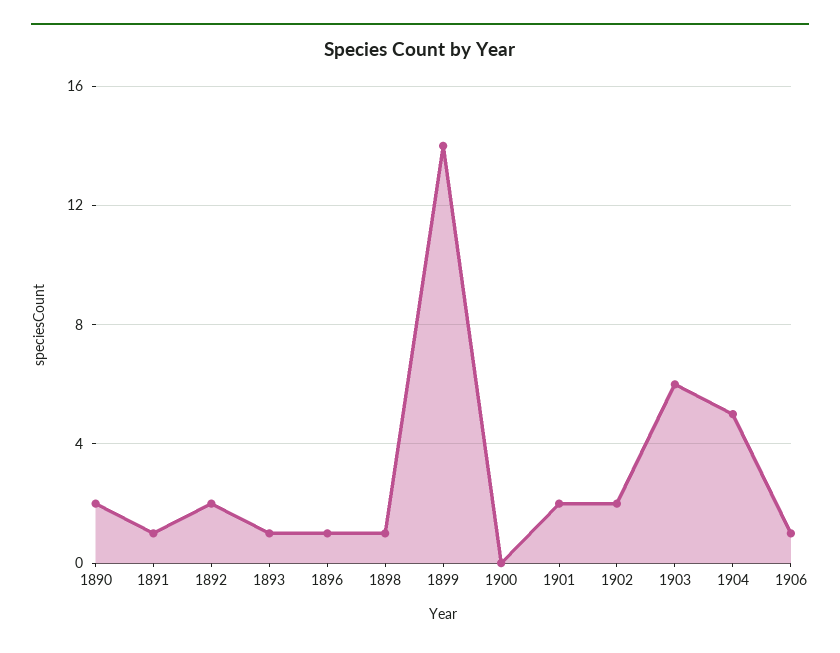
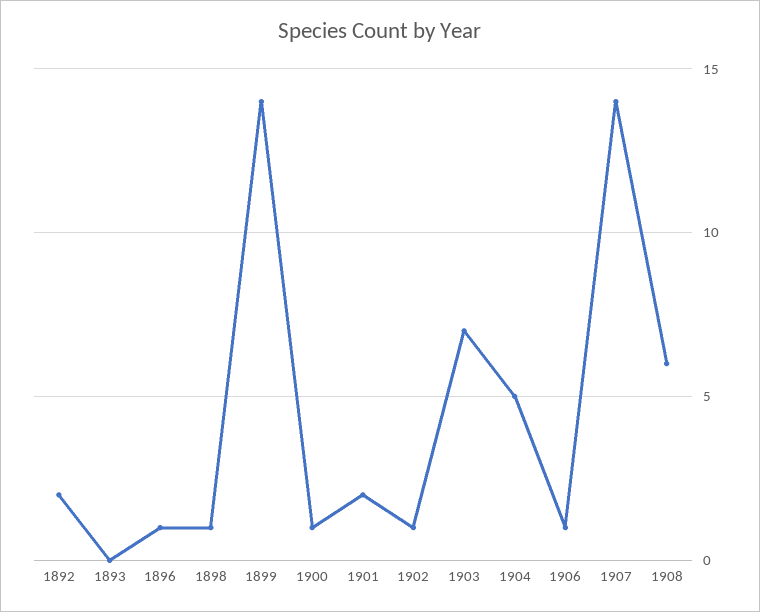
1890: 2 -> none
1891: 1 -> none
1893: 1 -> 0
1900: 0 -> 1
1902: 2 -> 1
1903: 6 -> 7
1907: none -> 14
1908: none -> 6

